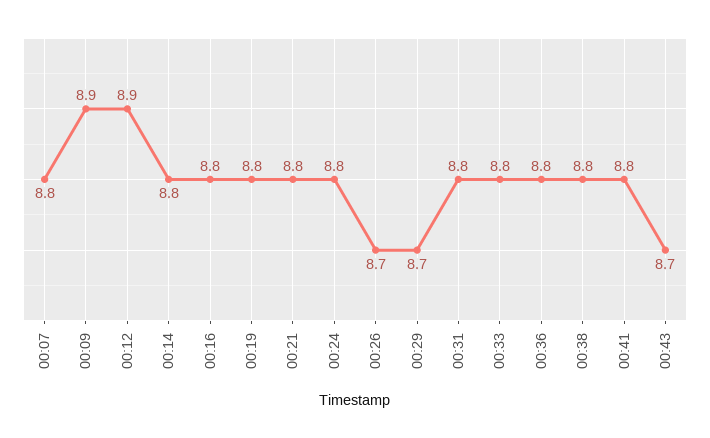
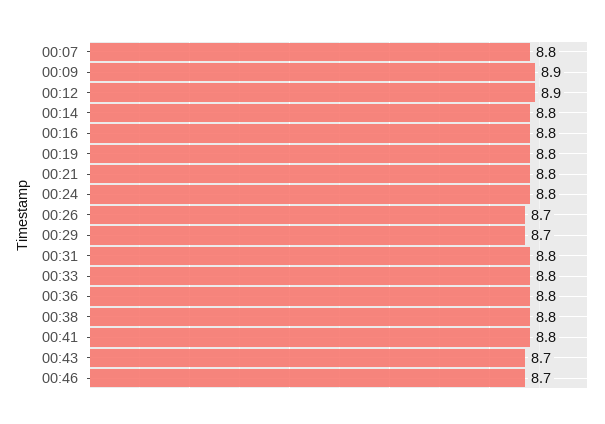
00:46: none -> 8.7

